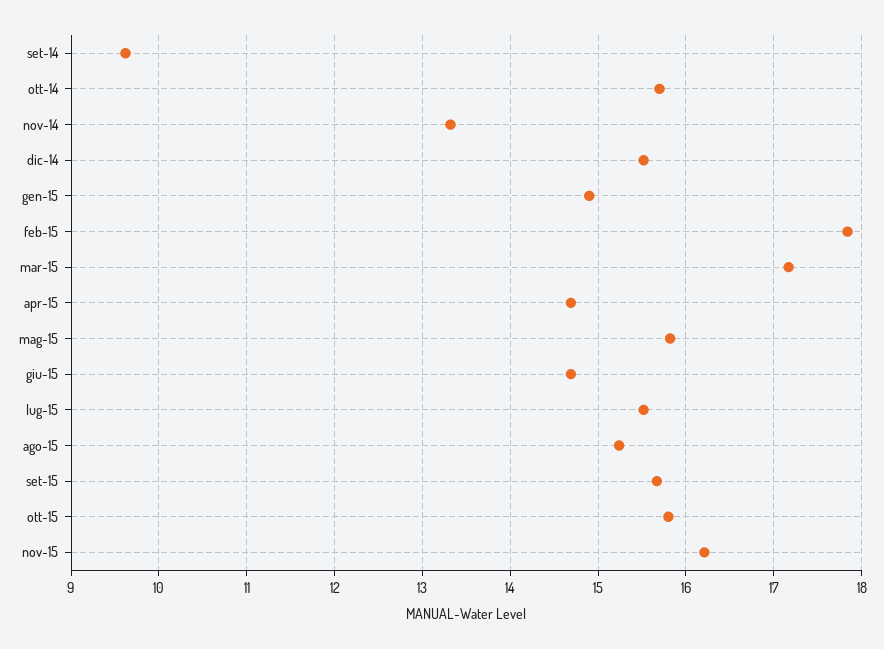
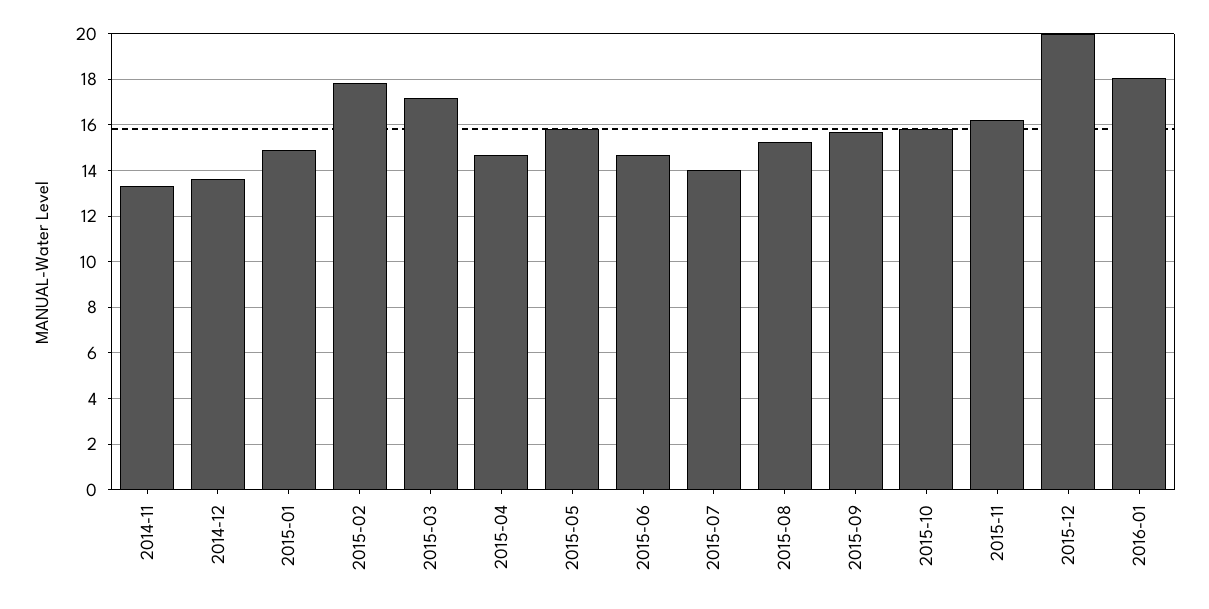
set-14: 9.6 -> none
ott-14: 15.7 -> none
dic-14: 15.5 -> 13.5
lug-15: 15.5 -> 14
2015-12: none -> 20
2016-01: none -> 18

